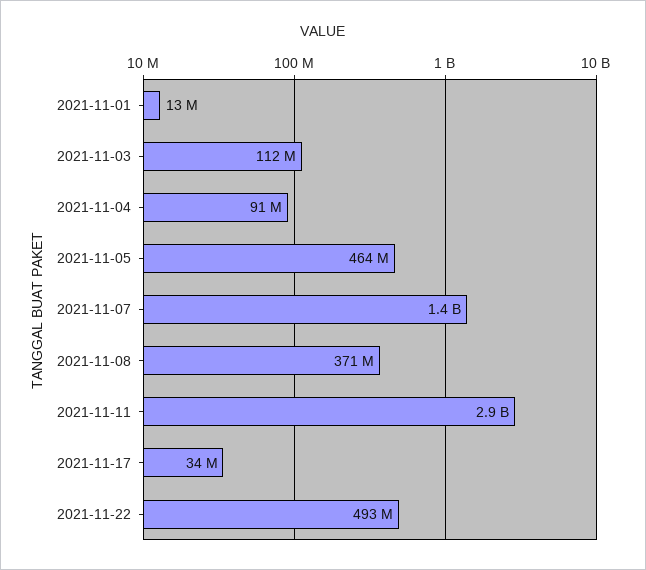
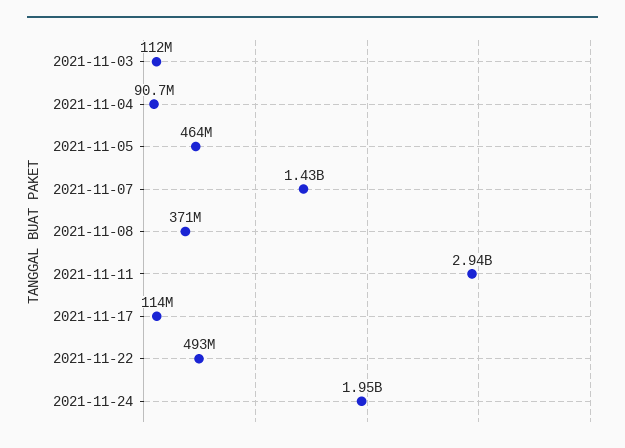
2021-11-01: 13000000 -> none
2021-11-17: 34000000 -> 114000000
2021-11-24: none -> 1950000000

